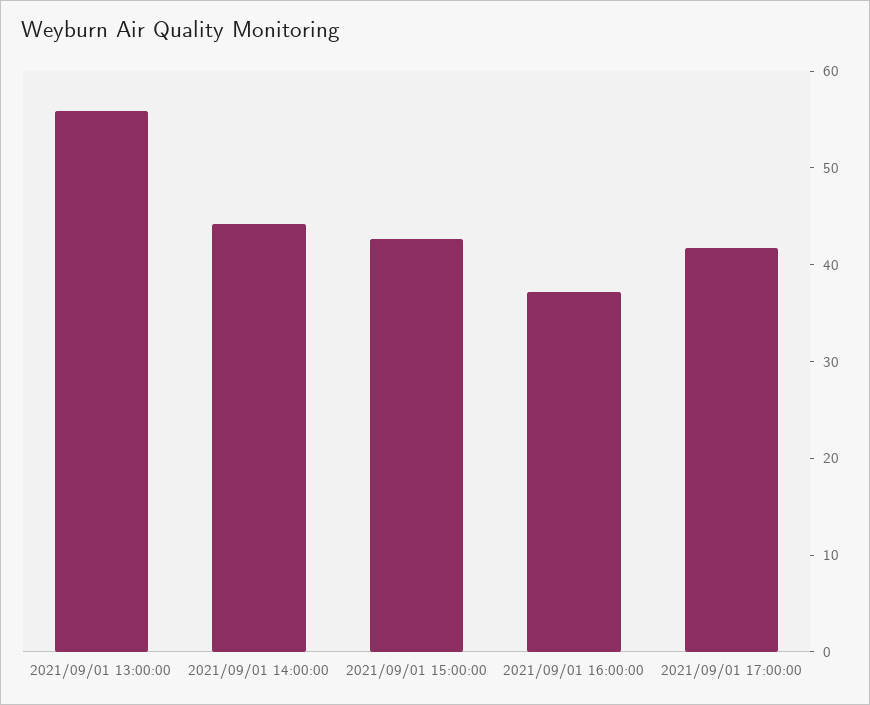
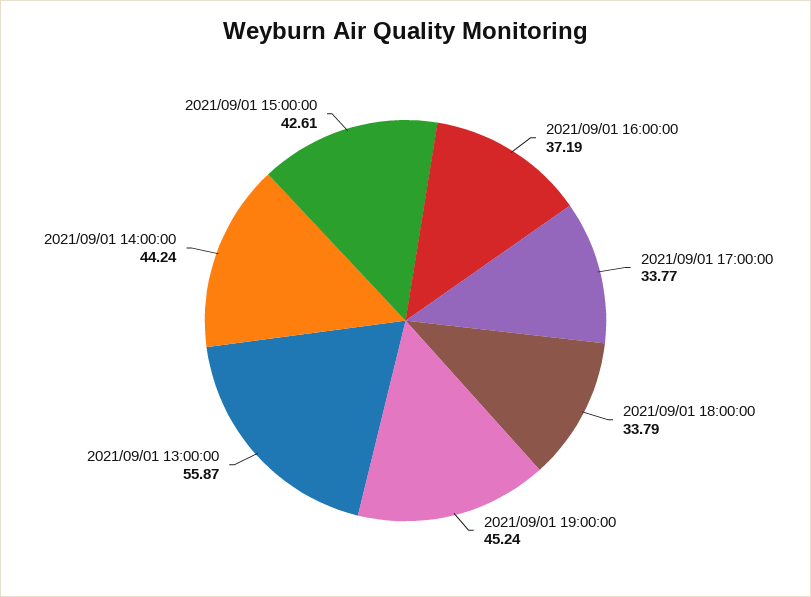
2021/09/01 17:00:00: 42 -> 33.77
2021/09/01 18:00:00: none -> 33.79
2021/09/01 19:00:00: none -> 45.24

